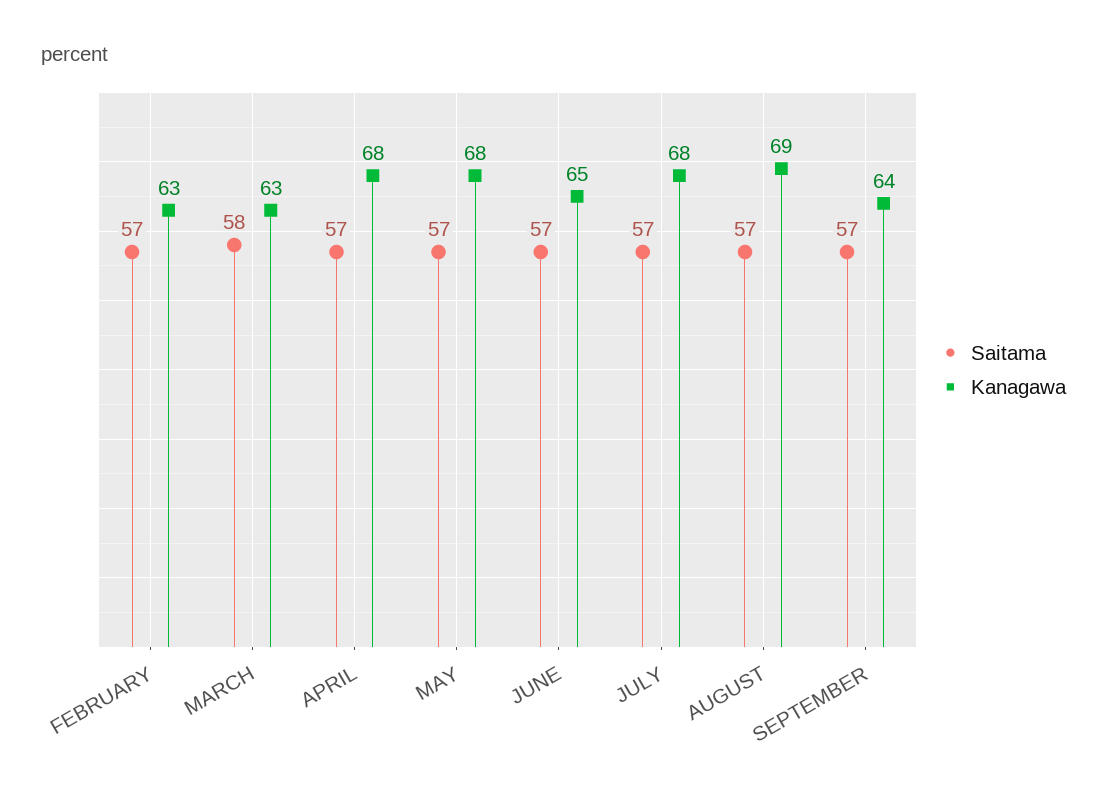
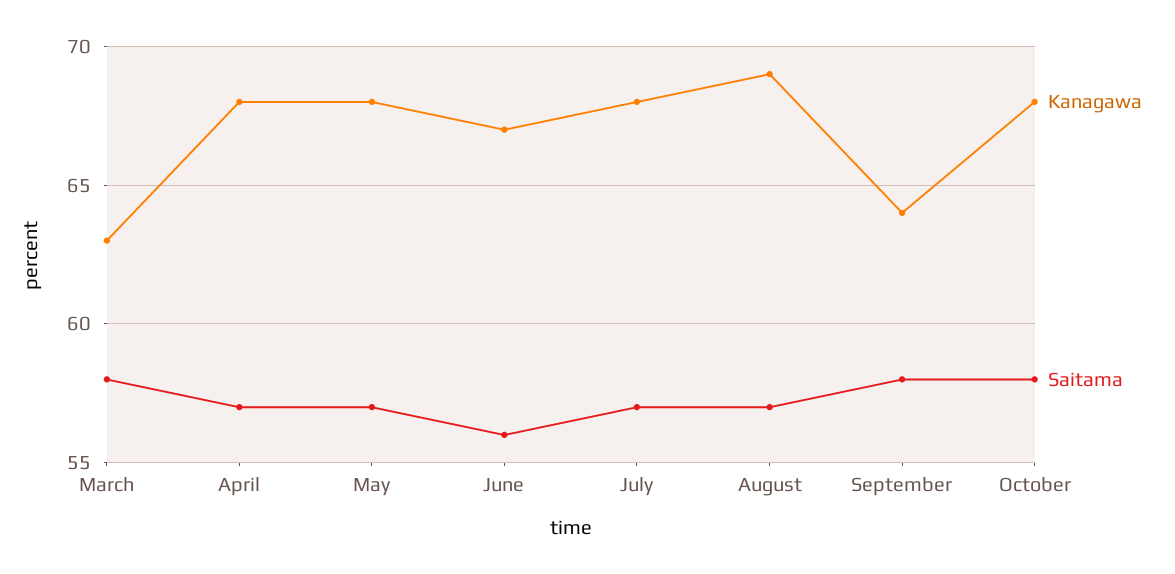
Saitama, FEBRUARY: 57 -> none
Kanagawa, FEBRUARY: 63 -> none
Saitama, JUNE: 57 -> 56
Kanagawa, JUNE: 65 -> 67
Saitama, SEPTEMBER: 57 -> 58
Kanagawa, October: none -> 68
Saitama, October: none -> 58

